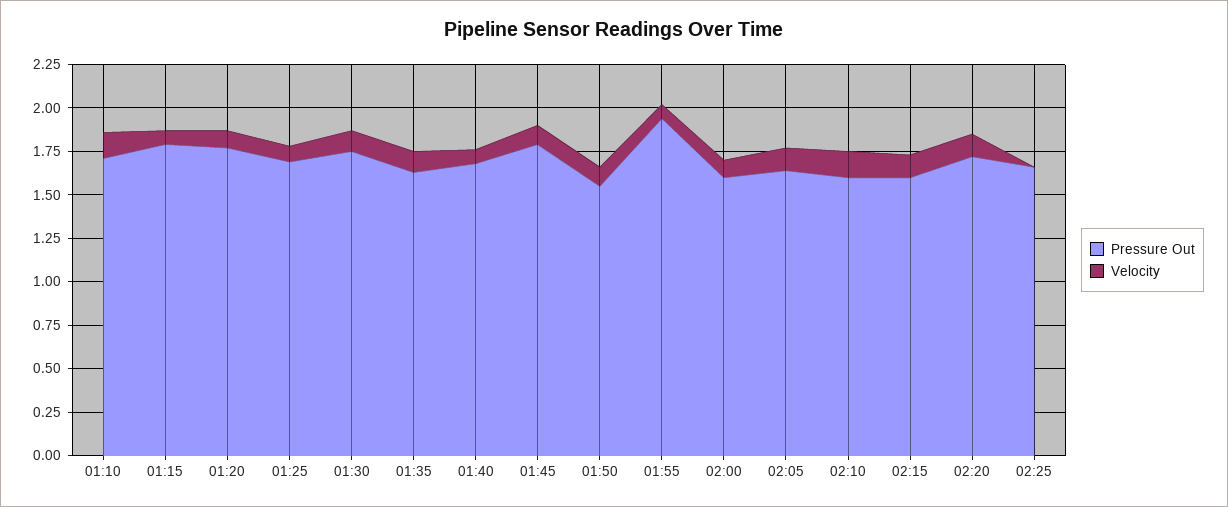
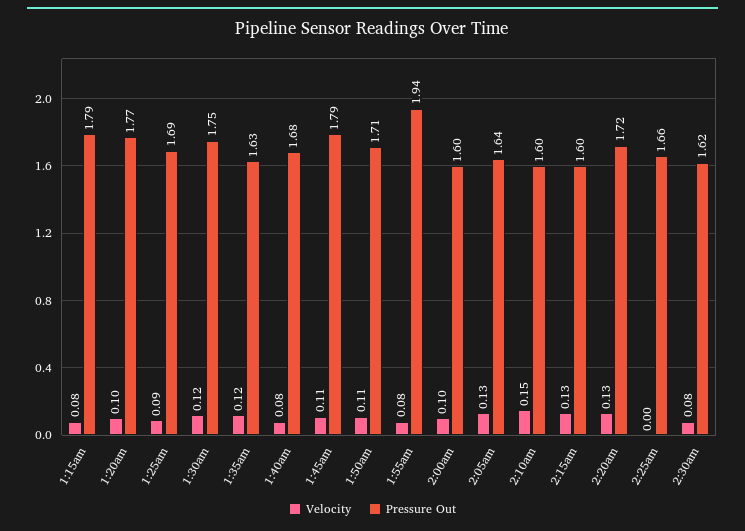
Pressure Out, 01:10: 1.7 -> none
Velocity, 01:10: 0.15 -> none
Pressure Out, 01:50: 1.55 -> 1.71
Velocity, 2:30am: none -> 0.08
Pressure Out, 2:30am: none -> 1.62

